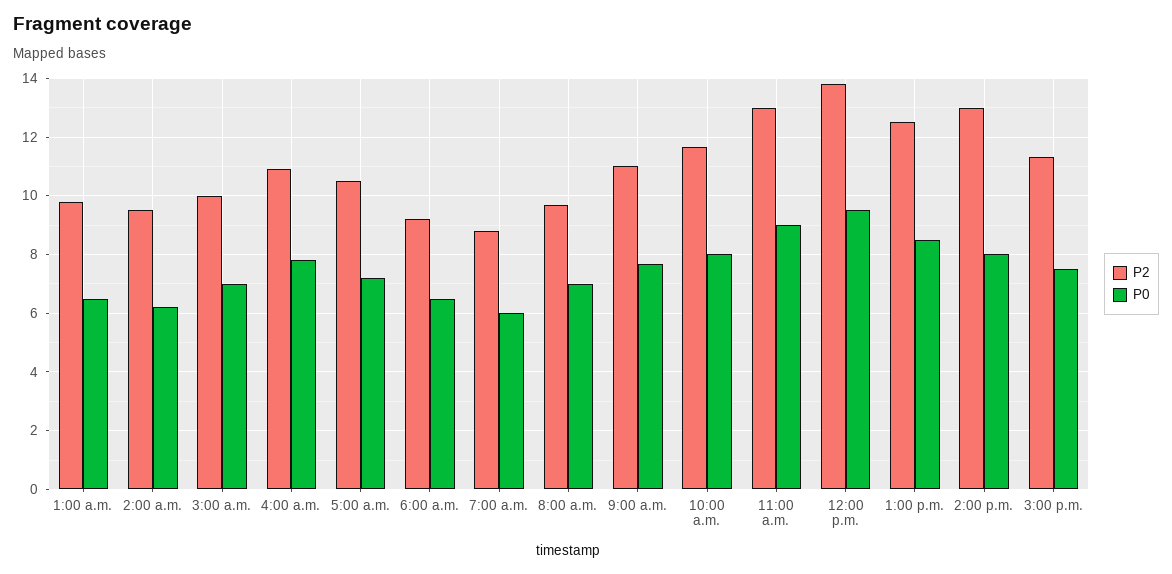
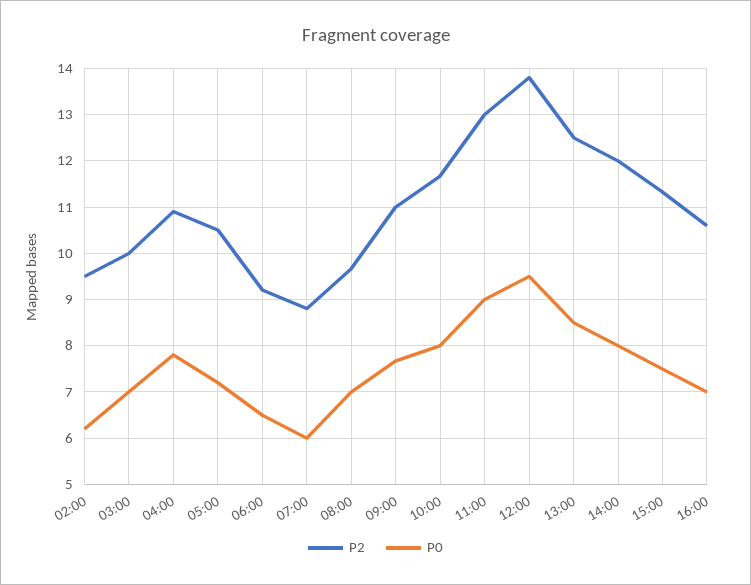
P2, 1:00 a.m.: 9.75 -> none
P0, 1:00 a.m.: 6.5 -> none
P2, 2:00 p.m.: 13 -> 12
P2, 16:00: none -> 10.6
P0, 16:00: none -> 7

